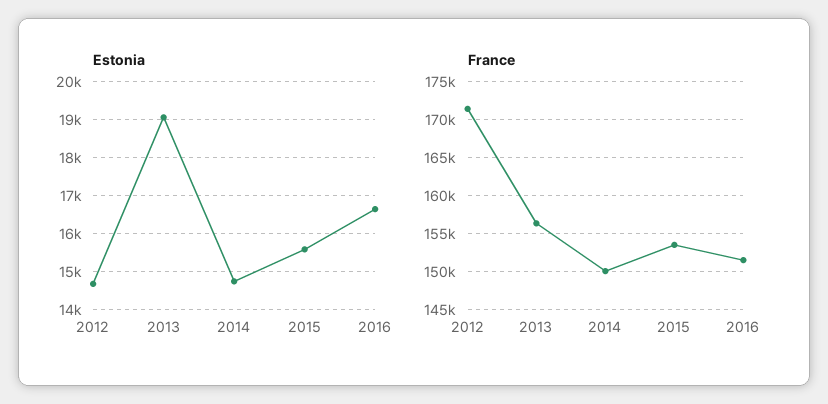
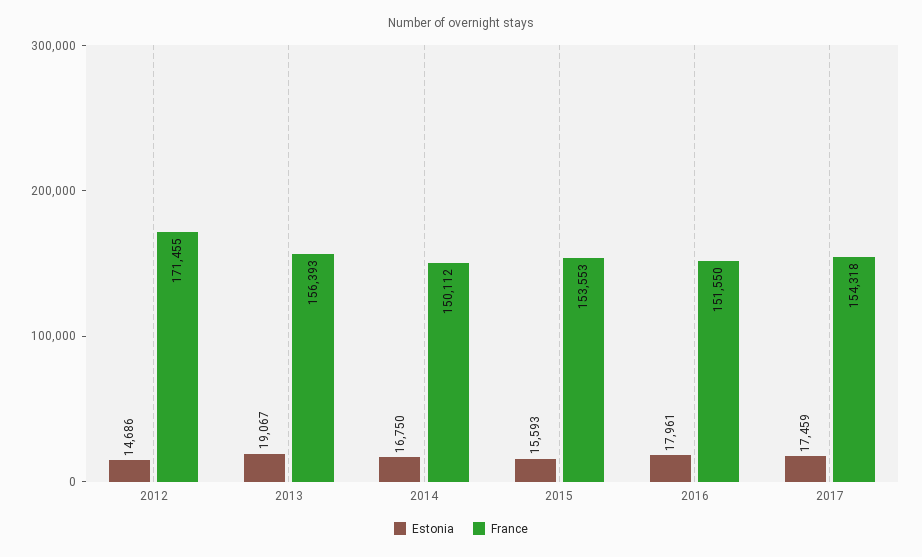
Estonia, 2014: 14800 -> 16750
Estonia, 2016: 16600 -> 17961
Estonia, 2017: none -> 17459
France, 2017: none -> 154318

